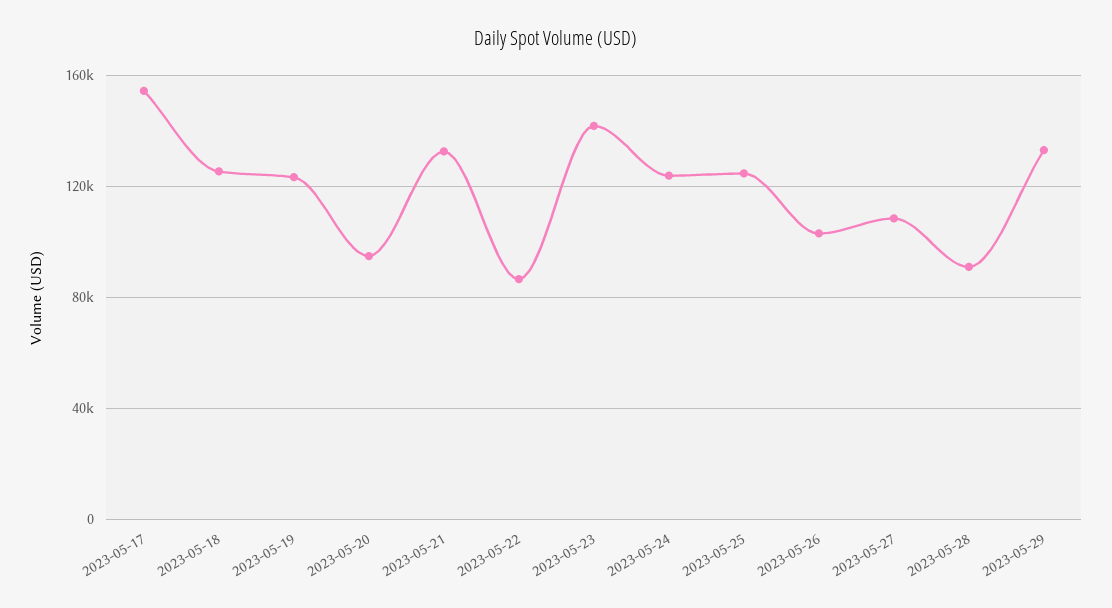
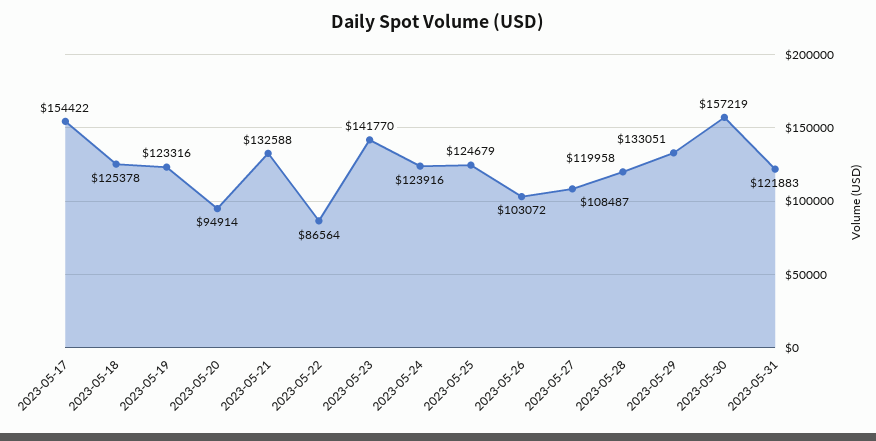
2023-05-28: 90000 -> 119958
2023-05-30: none -> 157219
2023-05-31: none -> 121883

